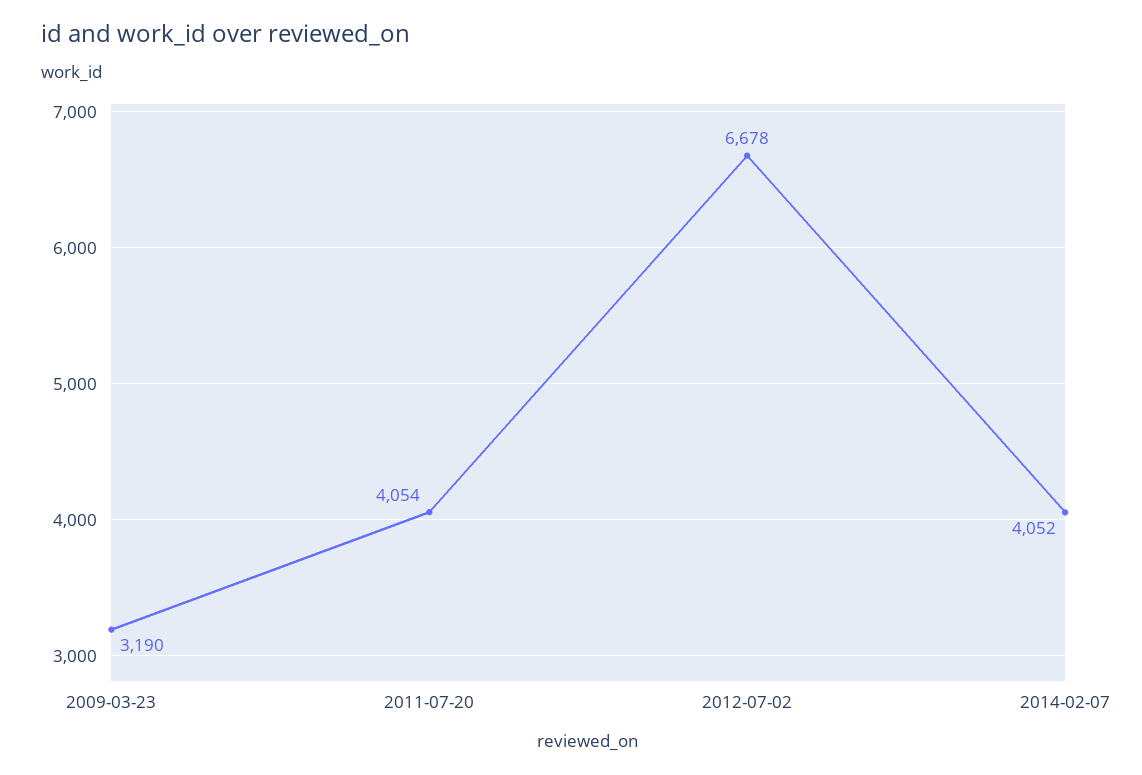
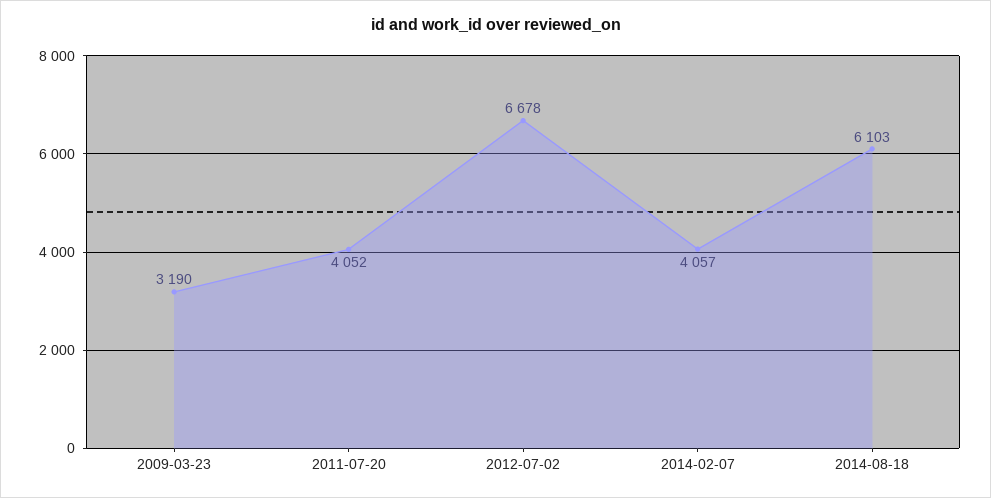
2011-07-20: 4054 -> 4052
2014-02-07: 4052 -> 4057
2014-08-18: none -> 6103

